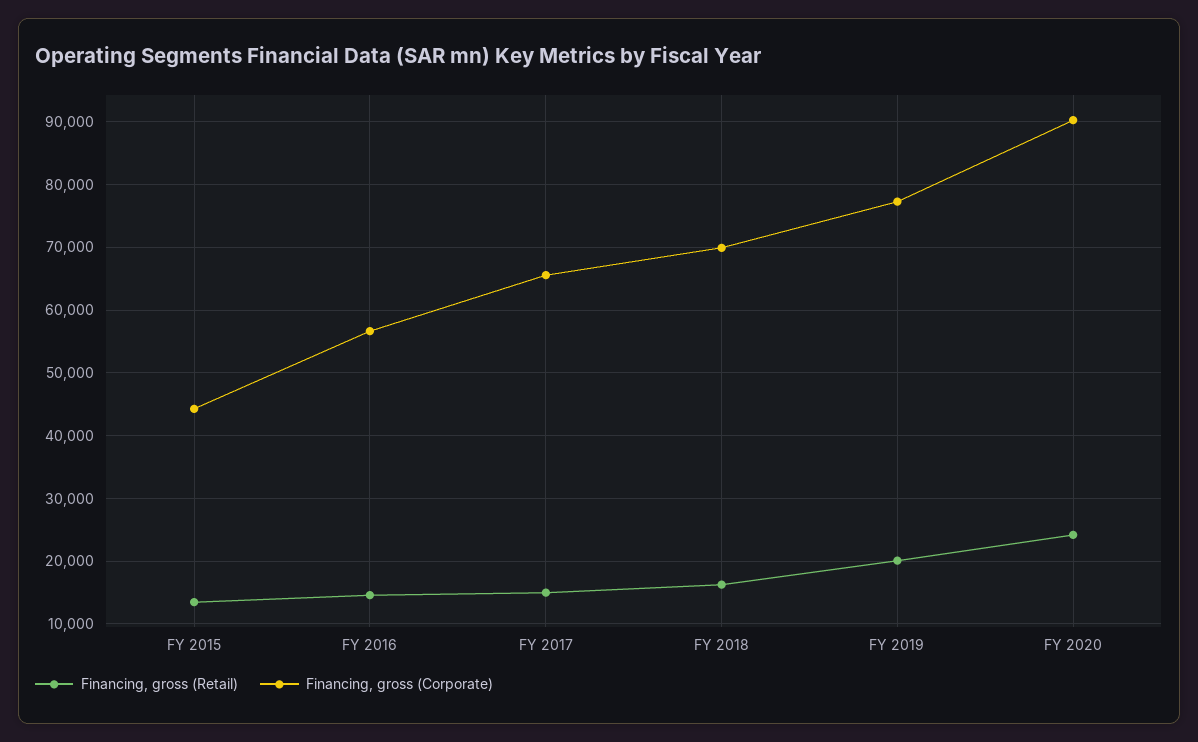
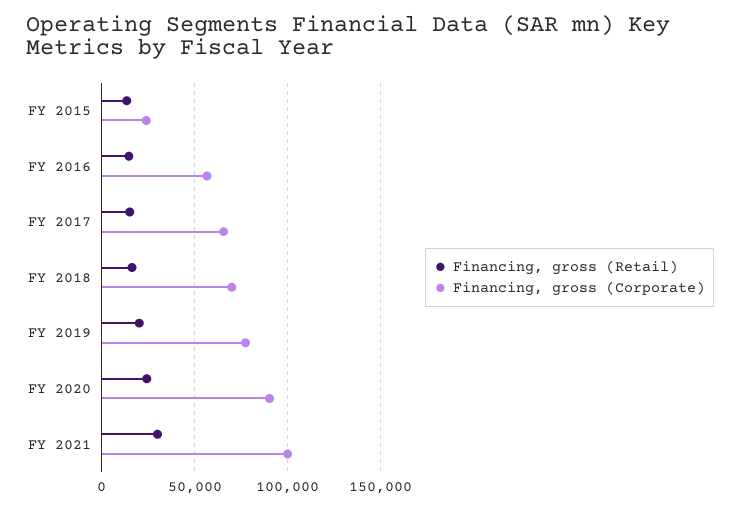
Financing, gross (Corporate), FY 2015: 44000 -> 25000
Financing, gross (Retail), FY 2021: none -> 30000
Financing, gross (Corporate), FY 2021: none -> 100000

